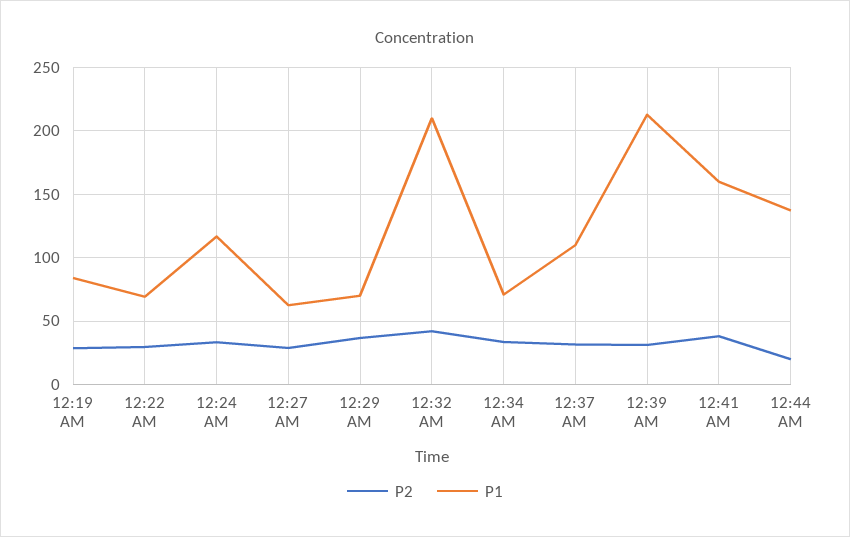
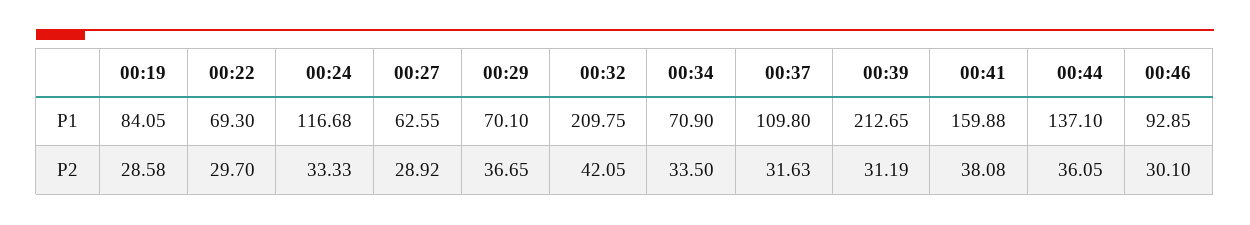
P2, 12:44 AM: 20 -> 36.05
P1, 00:46: none -> 92.85
P2, 00:46: none -> 30.1

